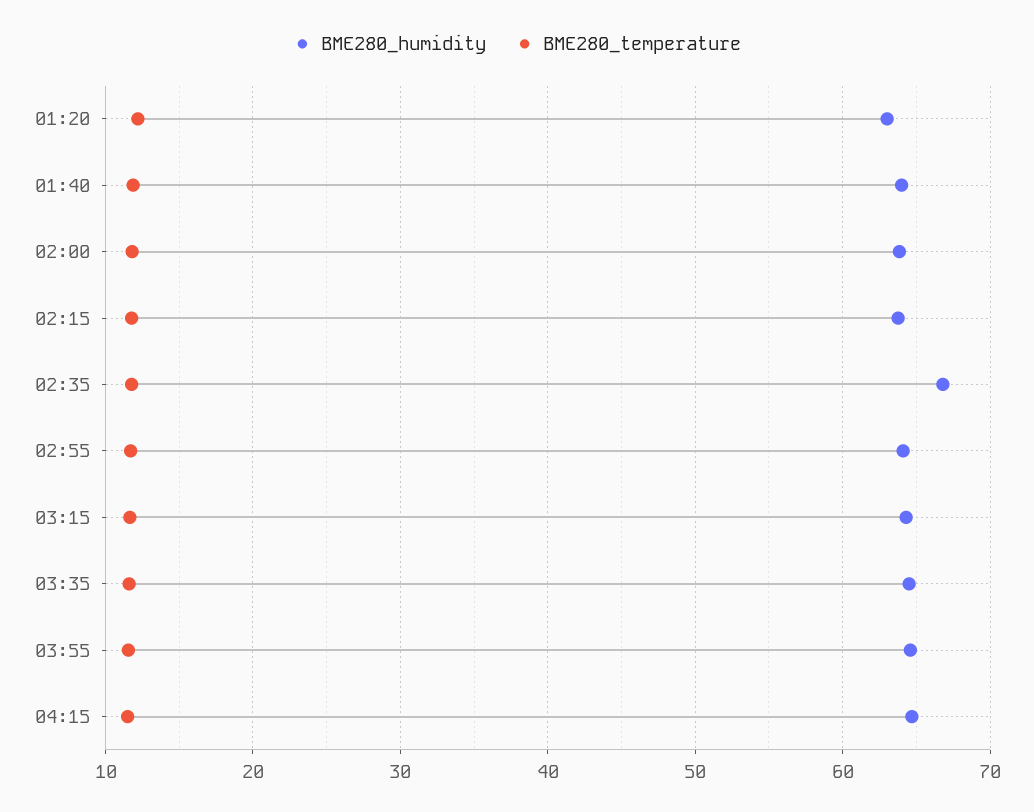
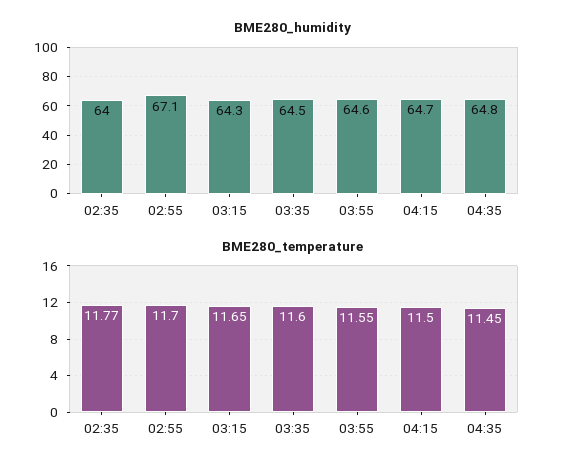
BME280_humidity, 01:20: 63 -> none
BME280_temperature, 01:20: 12 -> none
BME280_humidity, 01:40: 64 -> none
BME280_temperature, 01:40: 12 -> none
BME280_humidity, 02:00: 64 -> none
BME280_temperature, 02:00: 12 -> none
BME280_humidity, 02:15: 64 -> none
BME280_temperature, 02:15: 12 -> none
BME280_humidity, 02:35: 67 -> 64
BME280_humidity, 02:55: 64 -> 67.1
BME280_humidity, 04:35: none -> 64.8
BME280_temperature, 04:35: none -> 11.45

